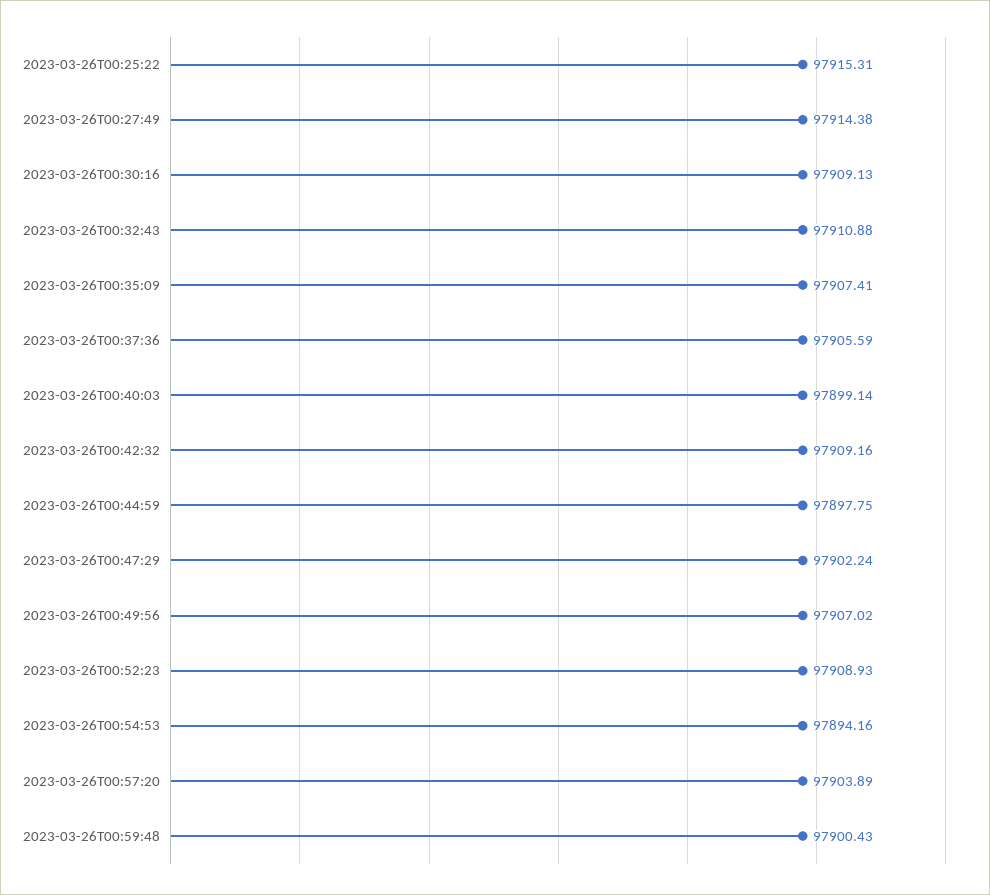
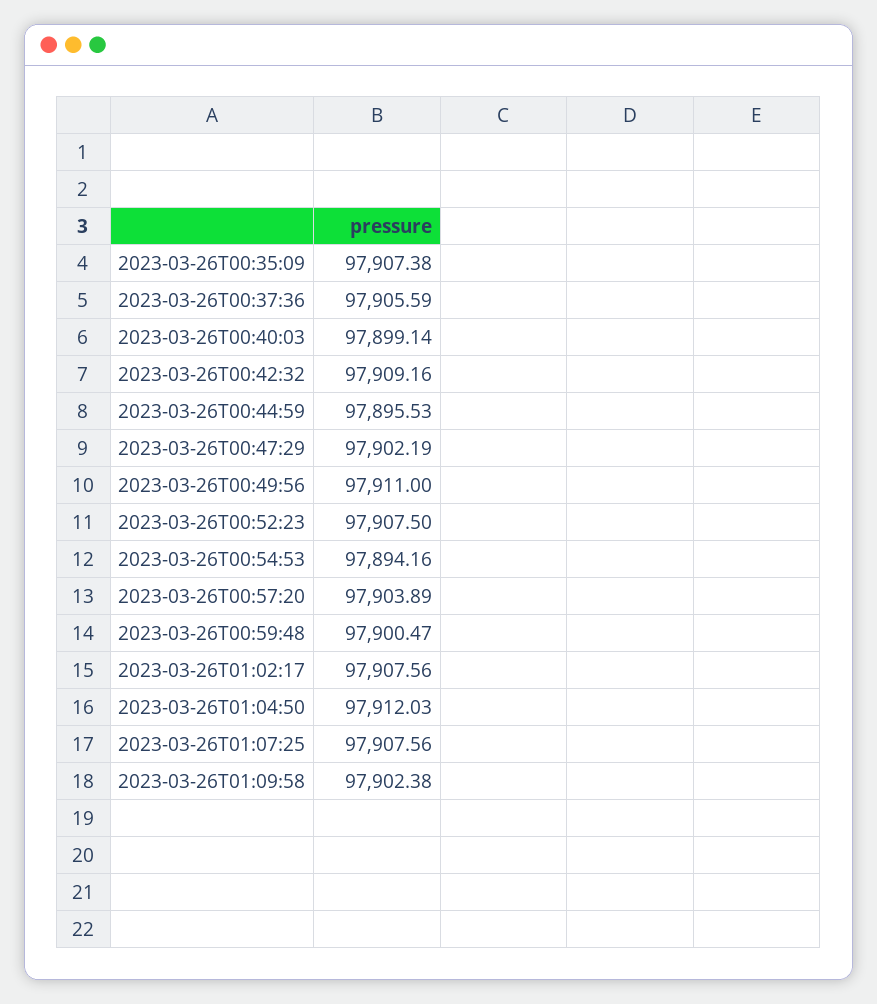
2023-03-26T00:25:22: 97915.31 -> none
2023-03-26T00:27:49: 97914.38 -> none
2023-03-26T00:30:16: 97909.13 -> none
2023-03-26T00:32:43: 97910.88 -> none
2023-03-26T00:35:09: 97907.41 -> 97907.38
2023-03-26T00:44:59: 97897.75 -> 97895.53
2023-03-26T00:47:29: 97902.24 -> 97902.19
2023-03-26T00:49:56: 97907.02 -> 97911
2023-03-26T00:52:23: 97908.93 -> 97907.5
2023-03-26T00:59:48: 97900.43 -> 97900.47
2023-03-26T01:02:17: none -> 97907.56
2023-03-26T01:04:50: none -> 97912.03
2023-03-26T01:07:25: none -> 97907.56
2023-03-26T01:09:58: none -> 97902.38

